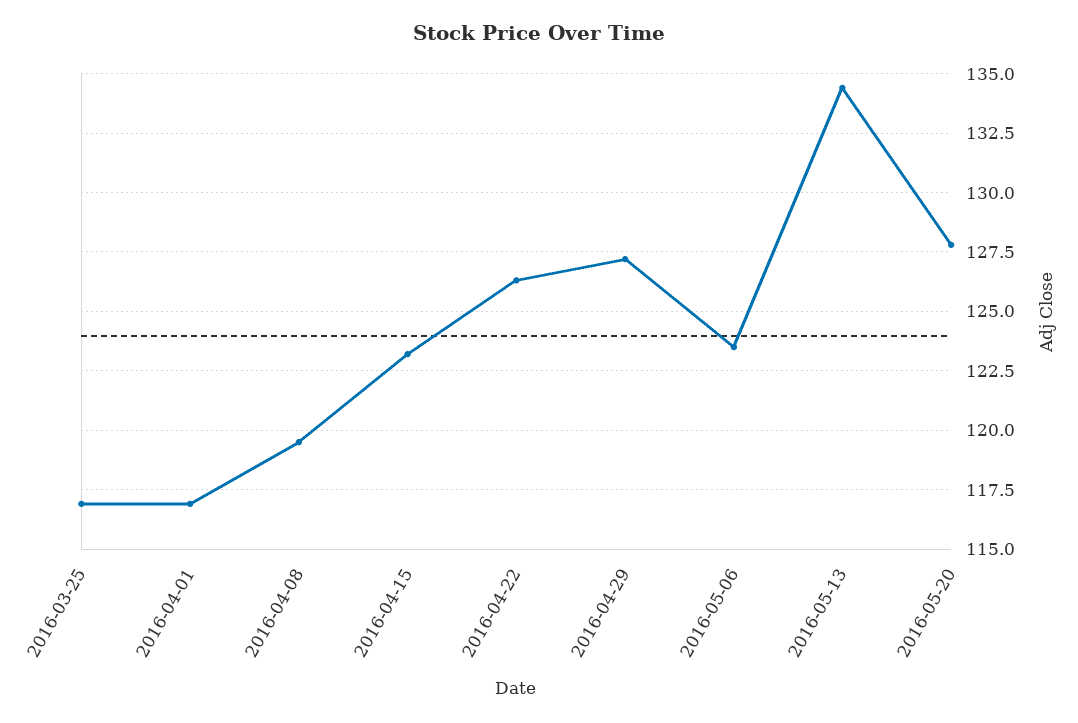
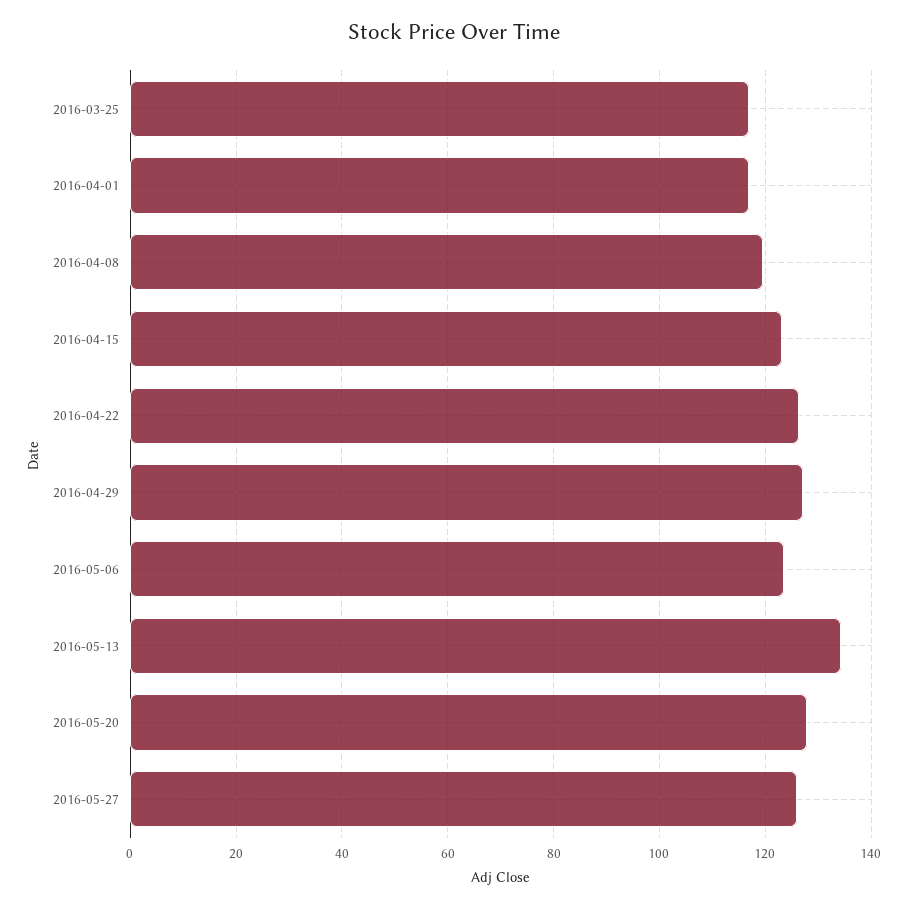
2016-05-27: none -> 126

